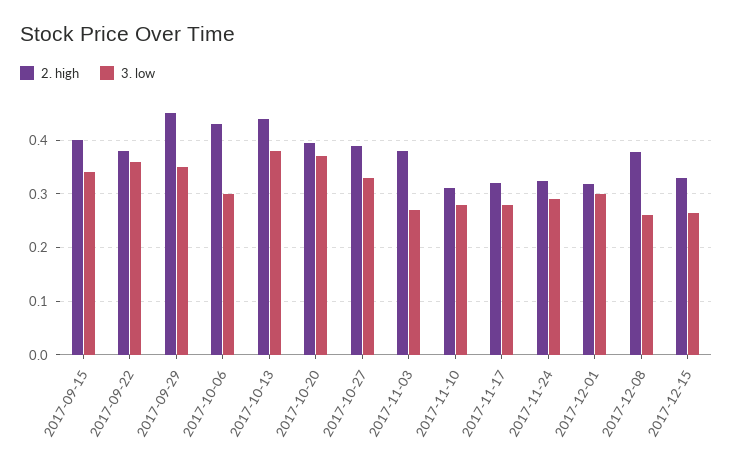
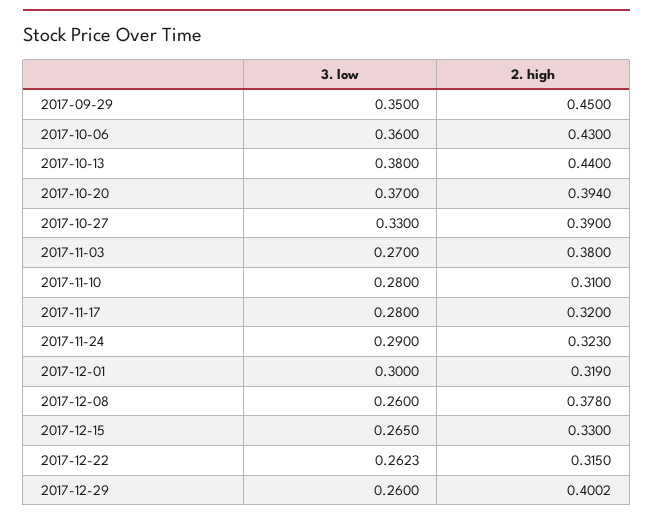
2. high, 2017-09-15: 0.4 -> none
3. low, 2017-09-15: 0.34 -> none
2. high, 2017-09-22: 0.38 -> none
3. low, 2017-09-22: 0.36 -> none
3. low, 2017-10-06: 0.3 -> 0.36
3. low, 2017-12-22: none -> 0.2623
2. high, 2017-12-22: none -> 0.315
3. low, 2017-12-29: none -> 0.26
2. high, 2017-12-29: none -> 0.4002

